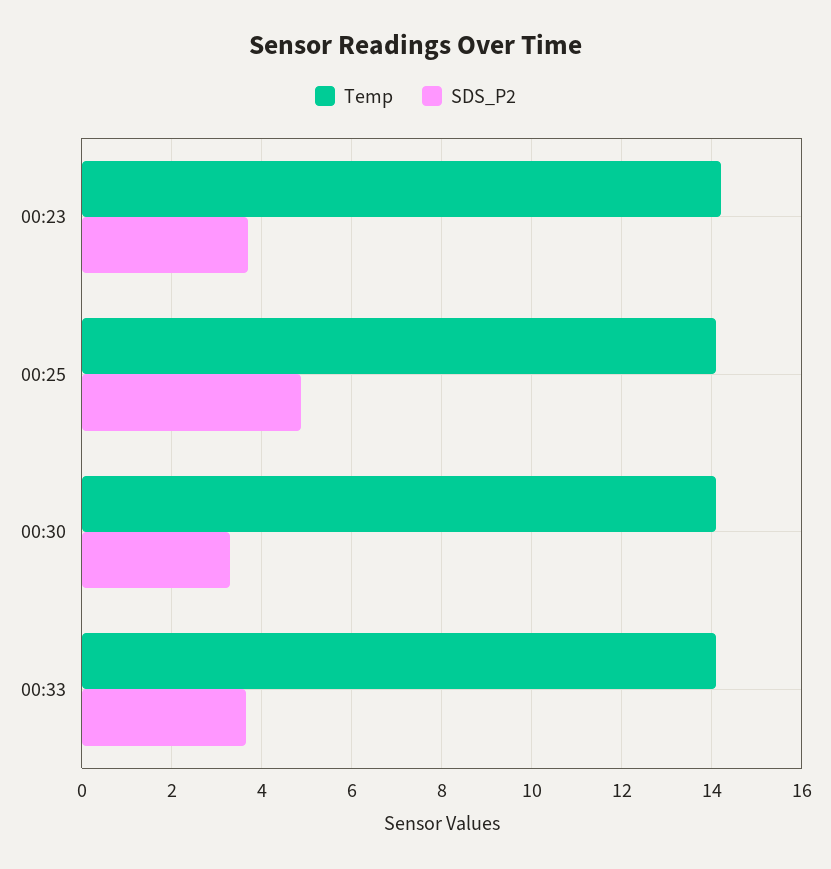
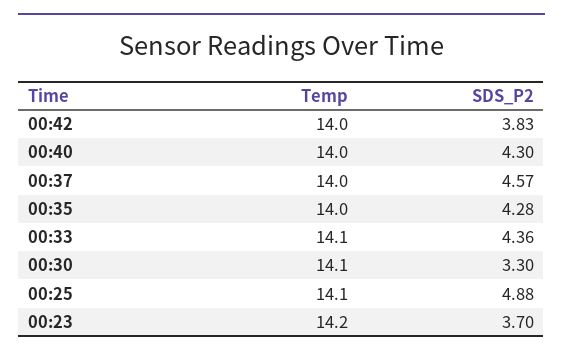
SDS_P2, 00:33: 3.6 -> 4.36
Temp, 00:42: none -> 14
SDS_P2, 00:42: none -> 3.83
Temp, 00:40: none -> 14
SDS_P2, 00:40: none -> 4.3
Temp, 00:37: none -> 14
SDS_P2, 00:37: none -> 4.57
Temp, 00:35: none -> 14
SDS_P2, 00:35: none -> 4.28

